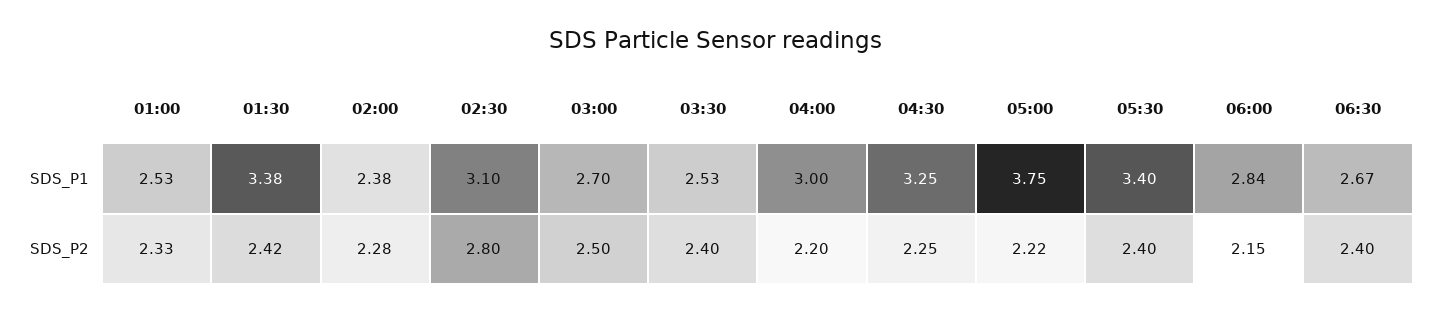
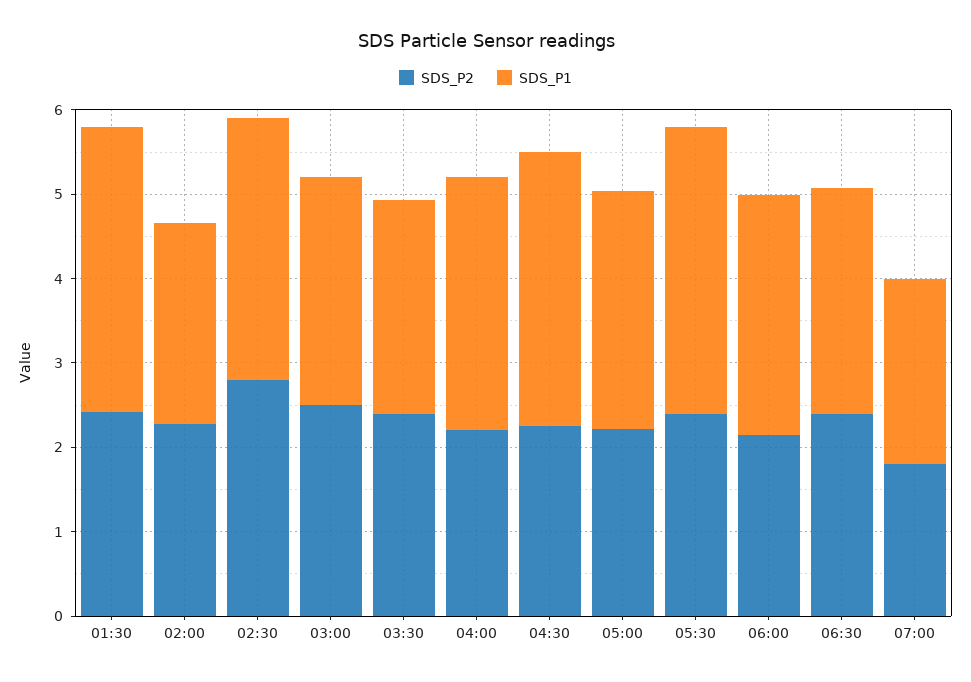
SDS_P1, 01:00: 2.53 -> none
SDS_P1, 05:00: 3.75 -> 2.8
SDS_P2, 01:00: 2.33 -> none
SDS_P2, 07:00: none -> 1.8
SDS_P1, 07:00: none -> 2.2

